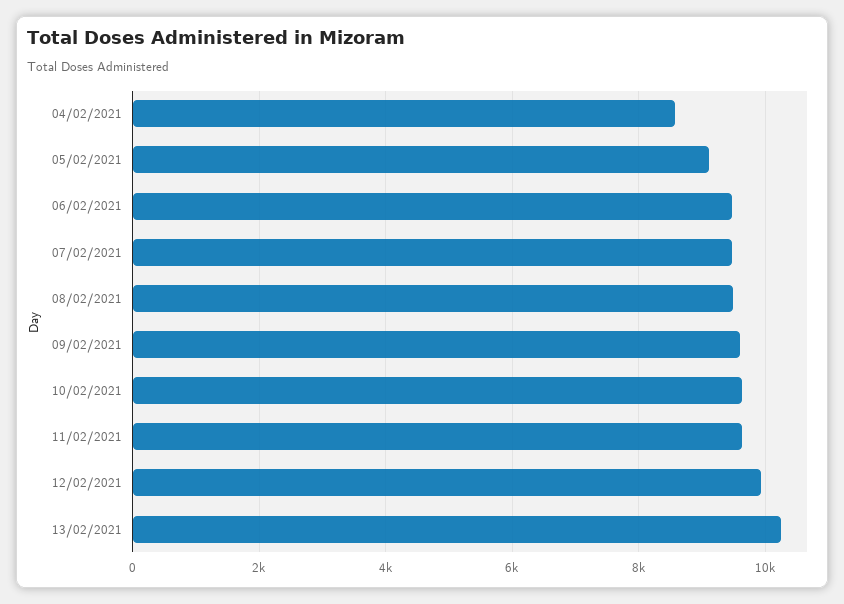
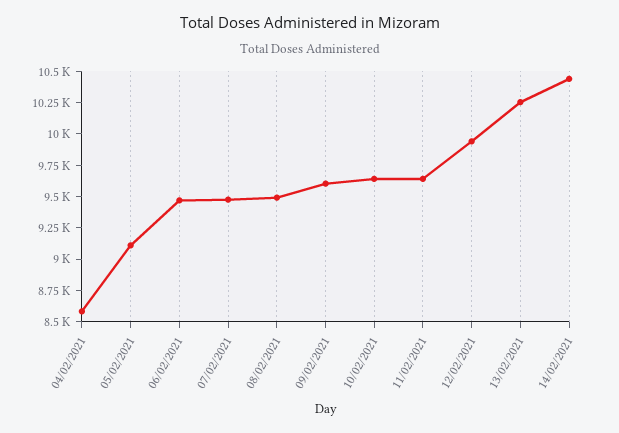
14/02/2021: none -> 10500

